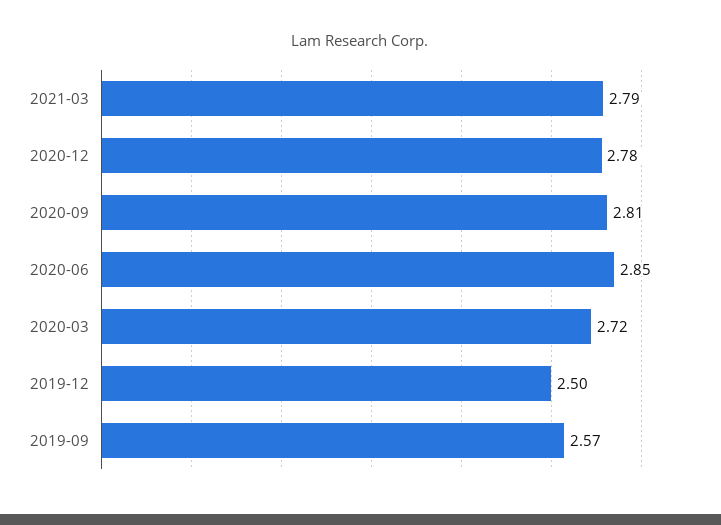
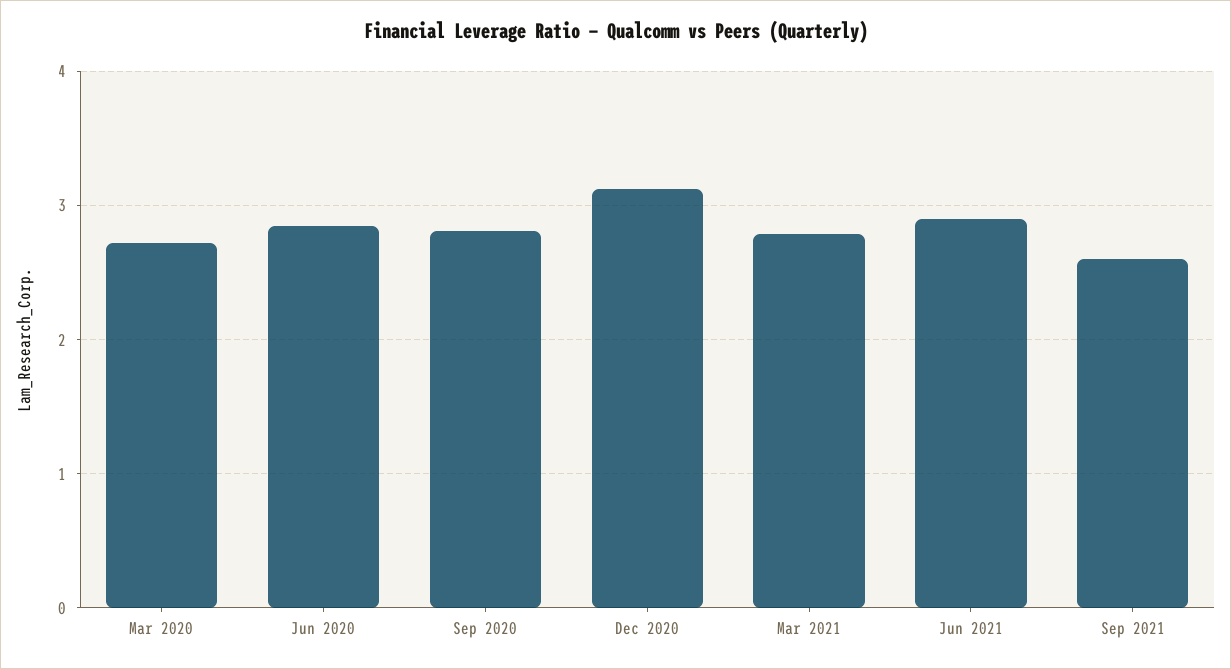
2020-12: 2.78 -> 3.1
2019-12: 2.5 -> none
2019-09: 2.57 -> none
Jun 2021: none -> 2.9
Sep 2021: none -> 2.6

